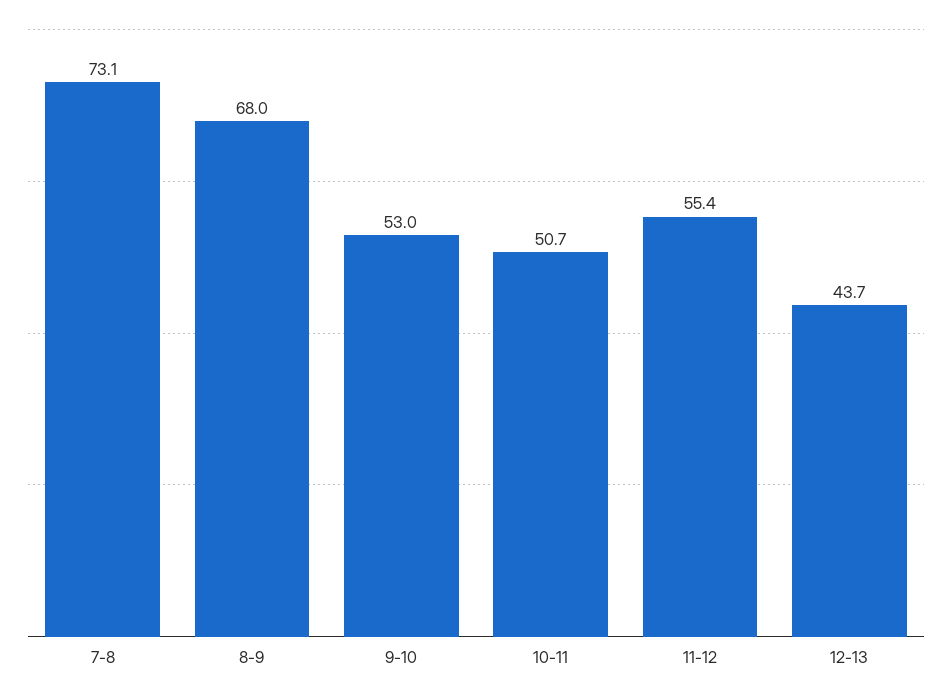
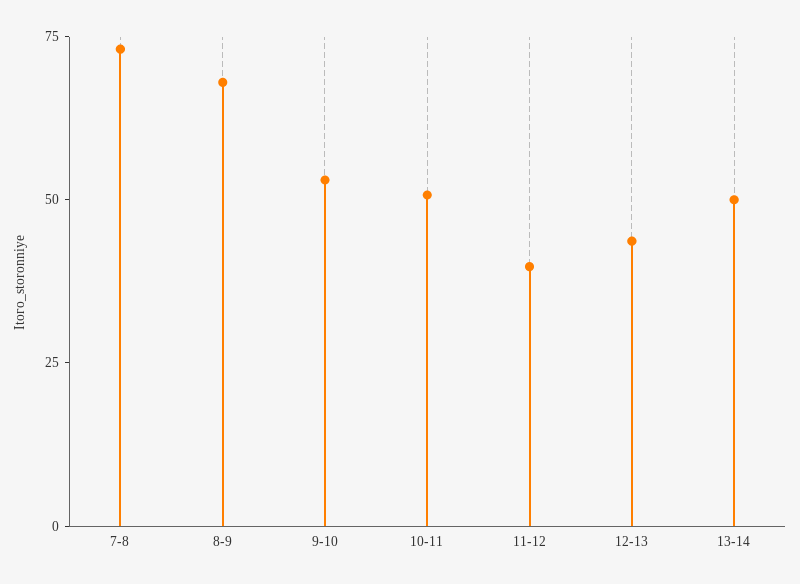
11-12: 55.4 -> 40
13-14: none -> 50

